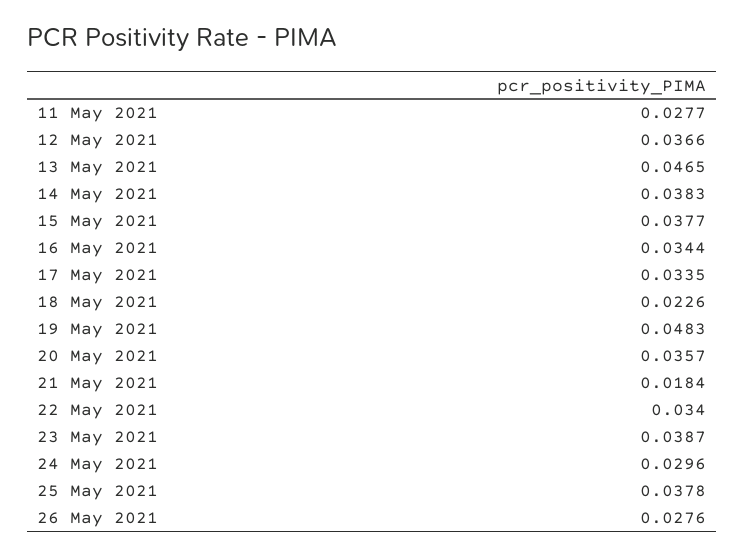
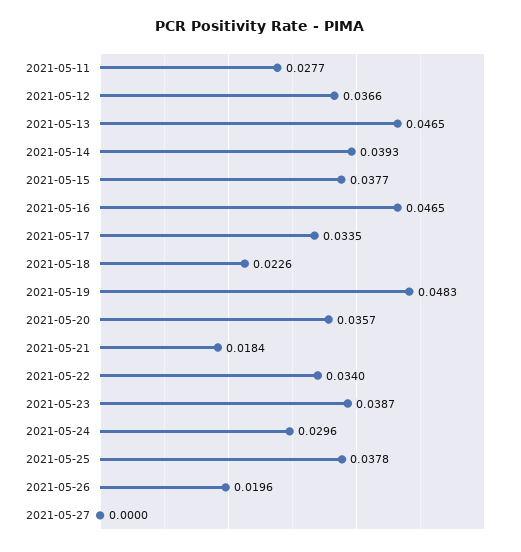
14 May 2021: 0.0383 -> 0.0393
16 May 2021: 0.0344 -> 0.0465
26 May 2021: 0.0276 -> 0.0196
2021-05-27: none -> 0

